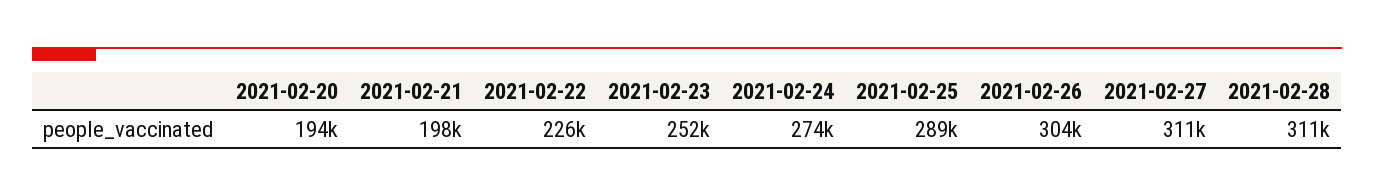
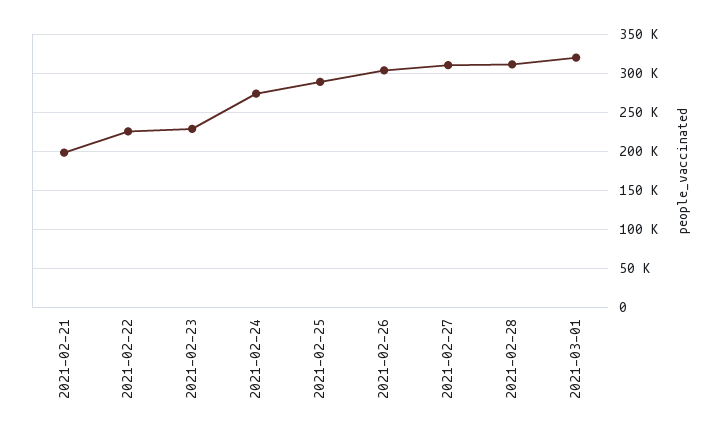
2021-02-20: 194000 -> none
2021-02-23: 252000 -> 230000
2021-03-01: none -> 320000

